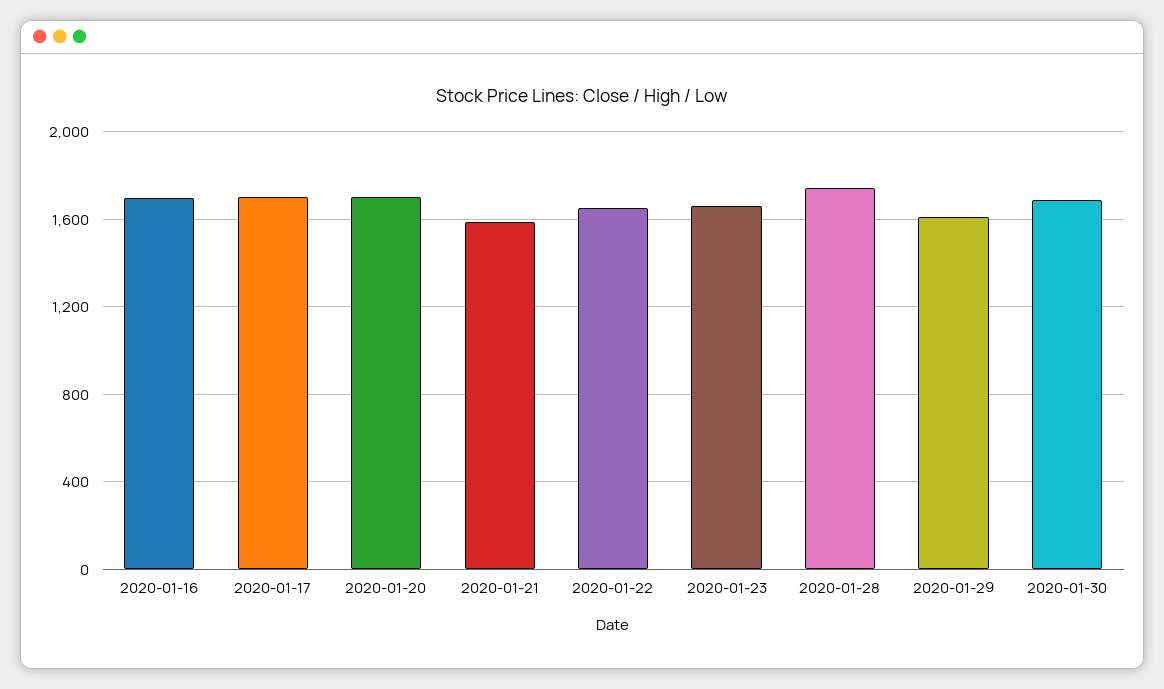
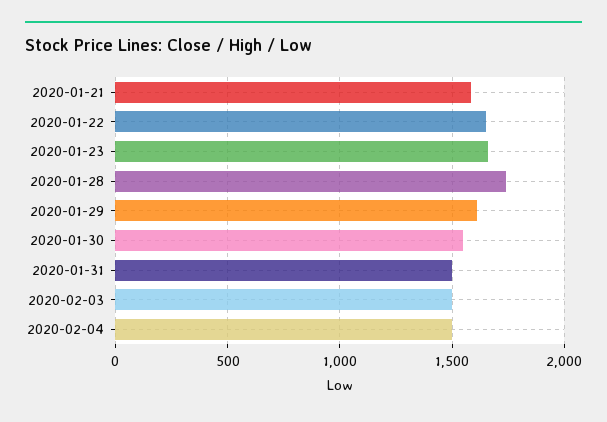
2020-01-16: 1700 -> none
2020-01-17: 1700 -> none
2020-01-20: 1700 -> none
2020-01-30: 1700 -> 1550
2020-01-31: none -> 1500
2020-02-03: none -> 1500
2020-02-04: none -> 1500

